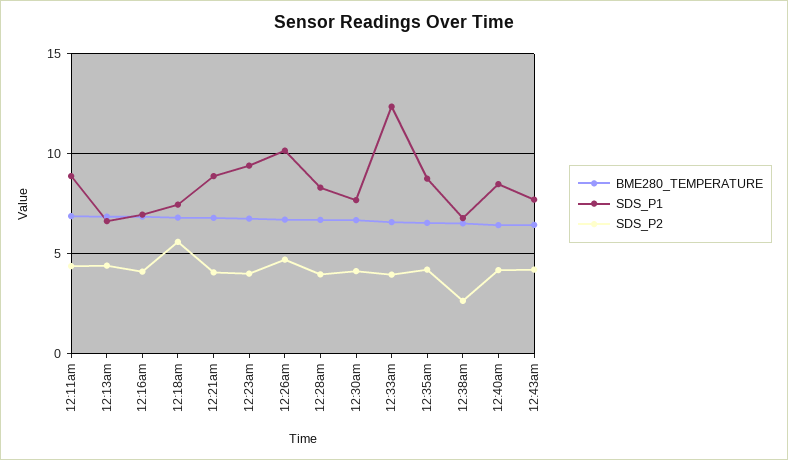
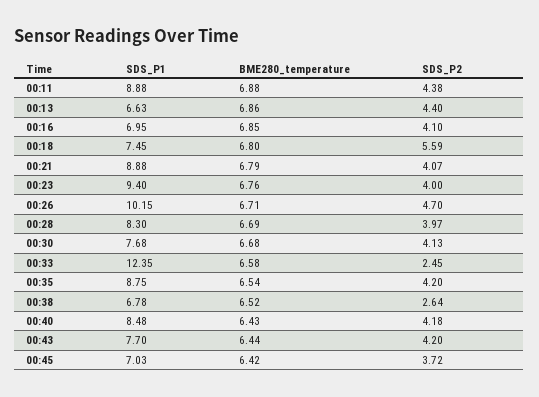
SDS_P2, 12:33am: 4 -> 2.45
SDS_P1, 00:45: none -> 7.03
BME280_TEMPERATURE, 00:45: none -> 6.42
SDS_P2, 00:45: none -> 3.72

